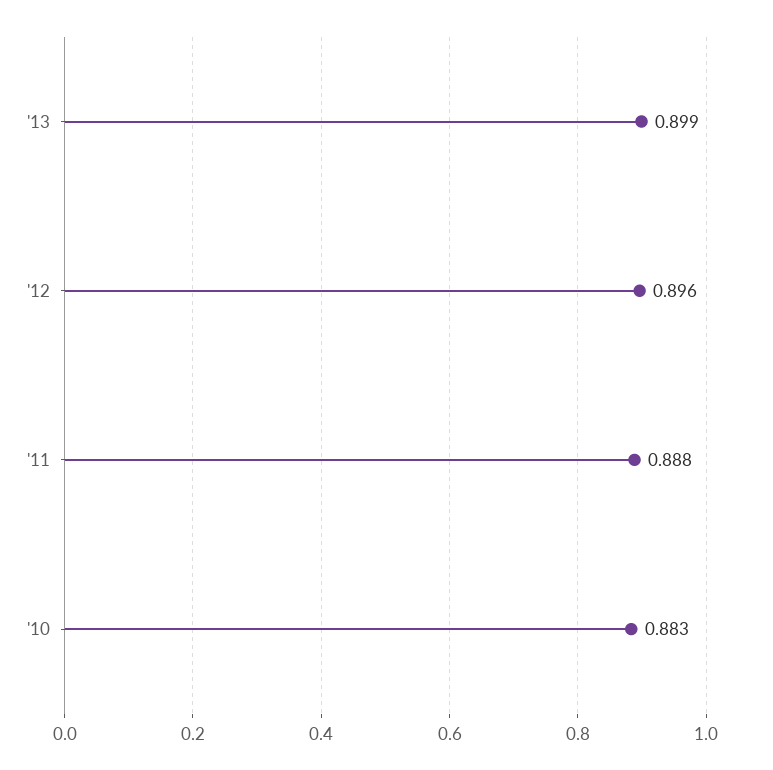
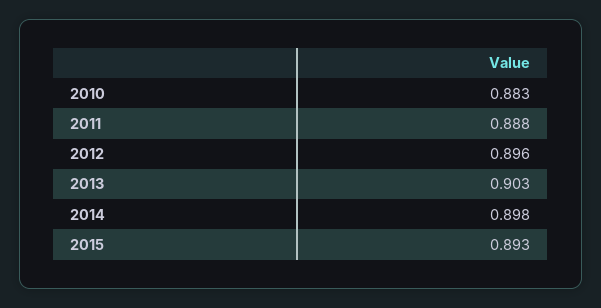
'13: 0.899 -> 0.903
2014: none -> 0.898
2015: none -> 0.893

